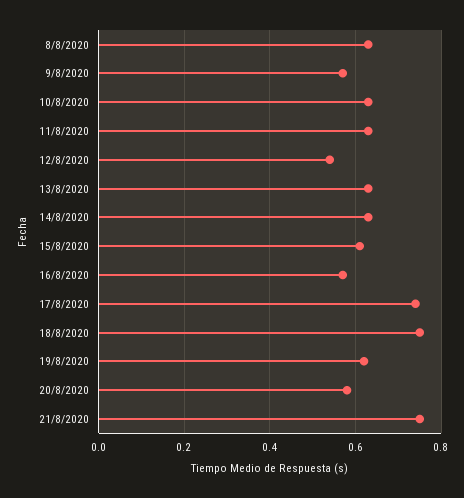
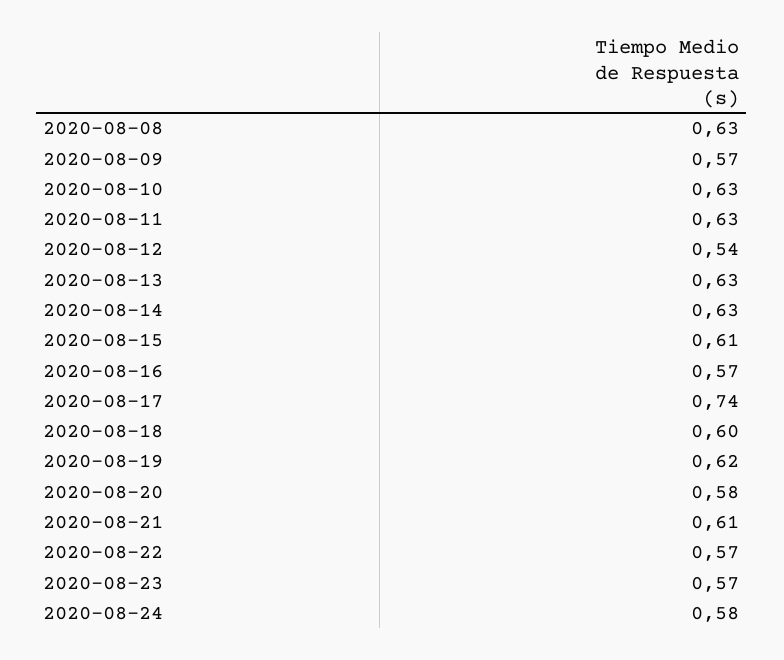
18/8/2020: 0.75 -> 0.6
21/8/2020: 0.75 -> 0.61
2020-08-22: none -> 0.57
2020-08-23: none -> 0.57
2020-08-24: none -> 0.58

